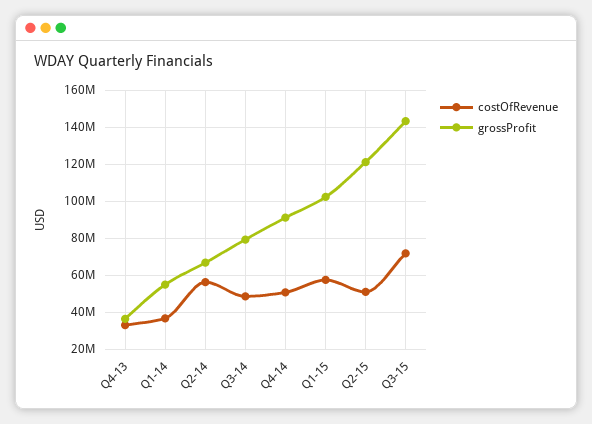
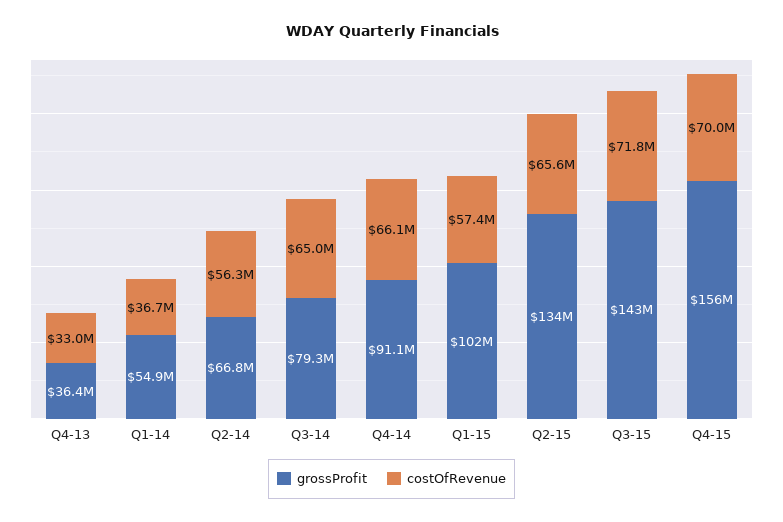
costOfRevenue, Q3-14: 50000000 -> 65000000
costOfRevenue, Q4-14: 50000000 -> 66100000
costOfRevenue, Q2-15: 50000000 -> 65600000
grossProfit, Q2-15: 120000000 -> 134000000
grossProfit, Q4-15: none -> 156000000
costOfRevenue, Q4-15: none -> 70000000

